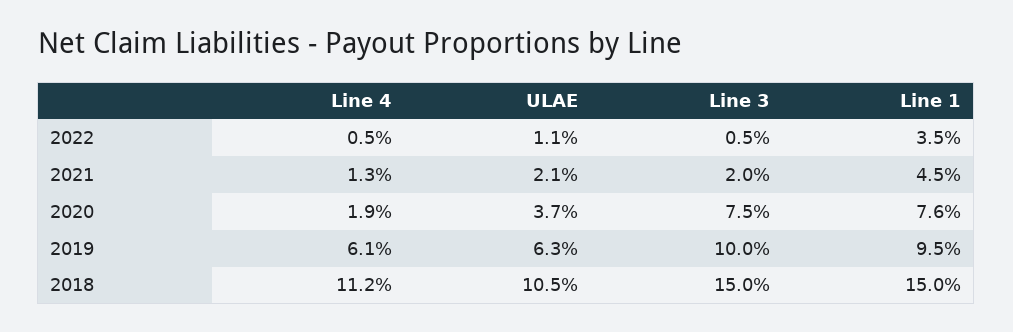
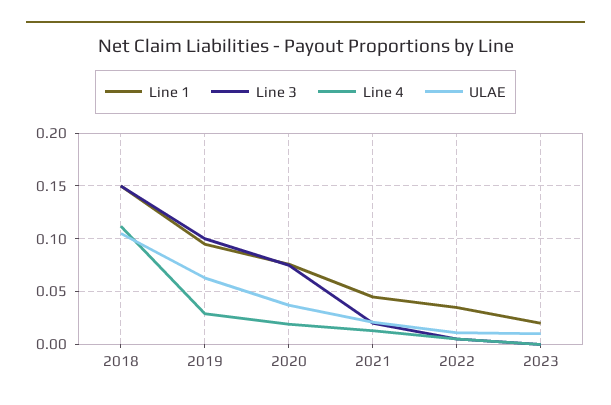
Line 4, 2019: 0.061 -> 0.03
Line 1, 2023: none -> 0.02
Line 3, 2023: none -> 0
Line 4, 2023: none -> 0
ULAE, 2023: none -> 0.01

